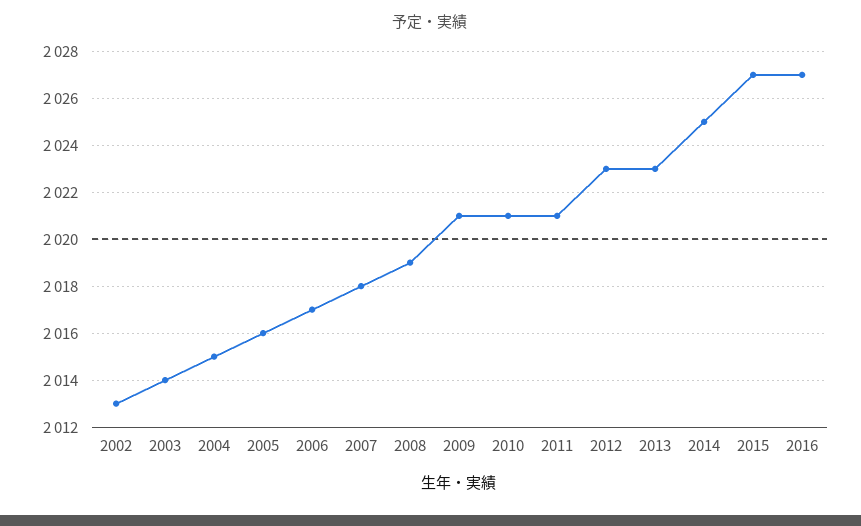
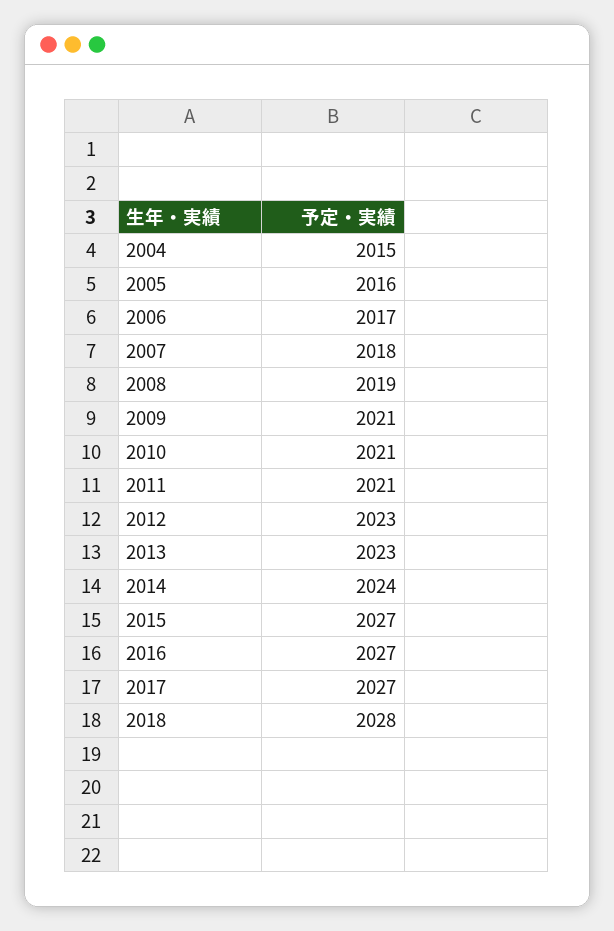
2002: 2013 -> none
2003: 2014 -> none
2014: 2025 -> 2024
2017: none -> 2027
2018: none -> 2028

